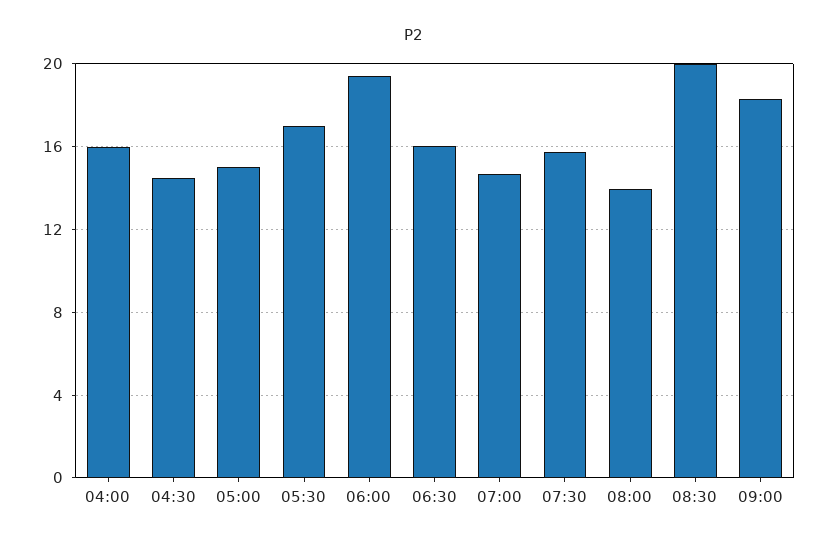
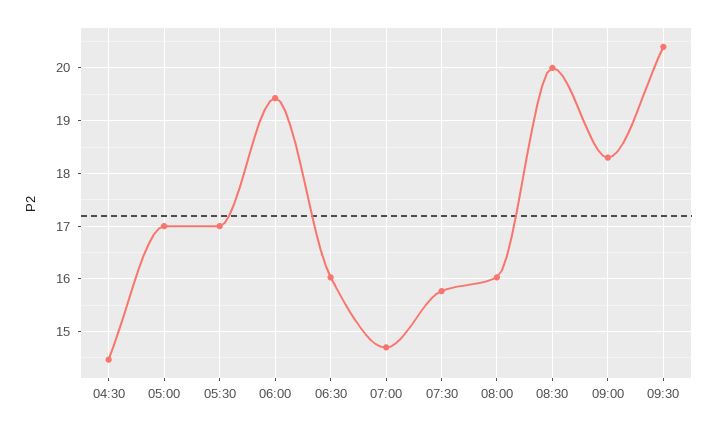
04:00: 16 -> none
05:00: 15 -> 17
08:00: 14 -> 16
09:30: none -> 20.4

